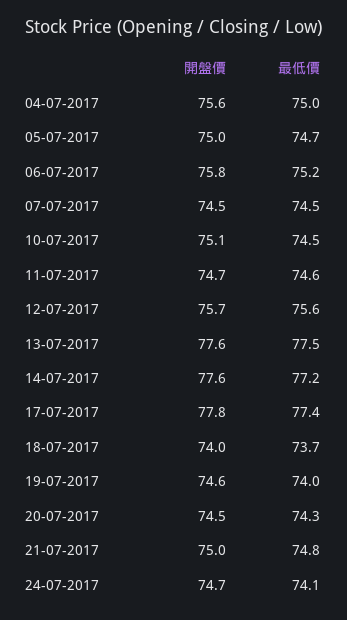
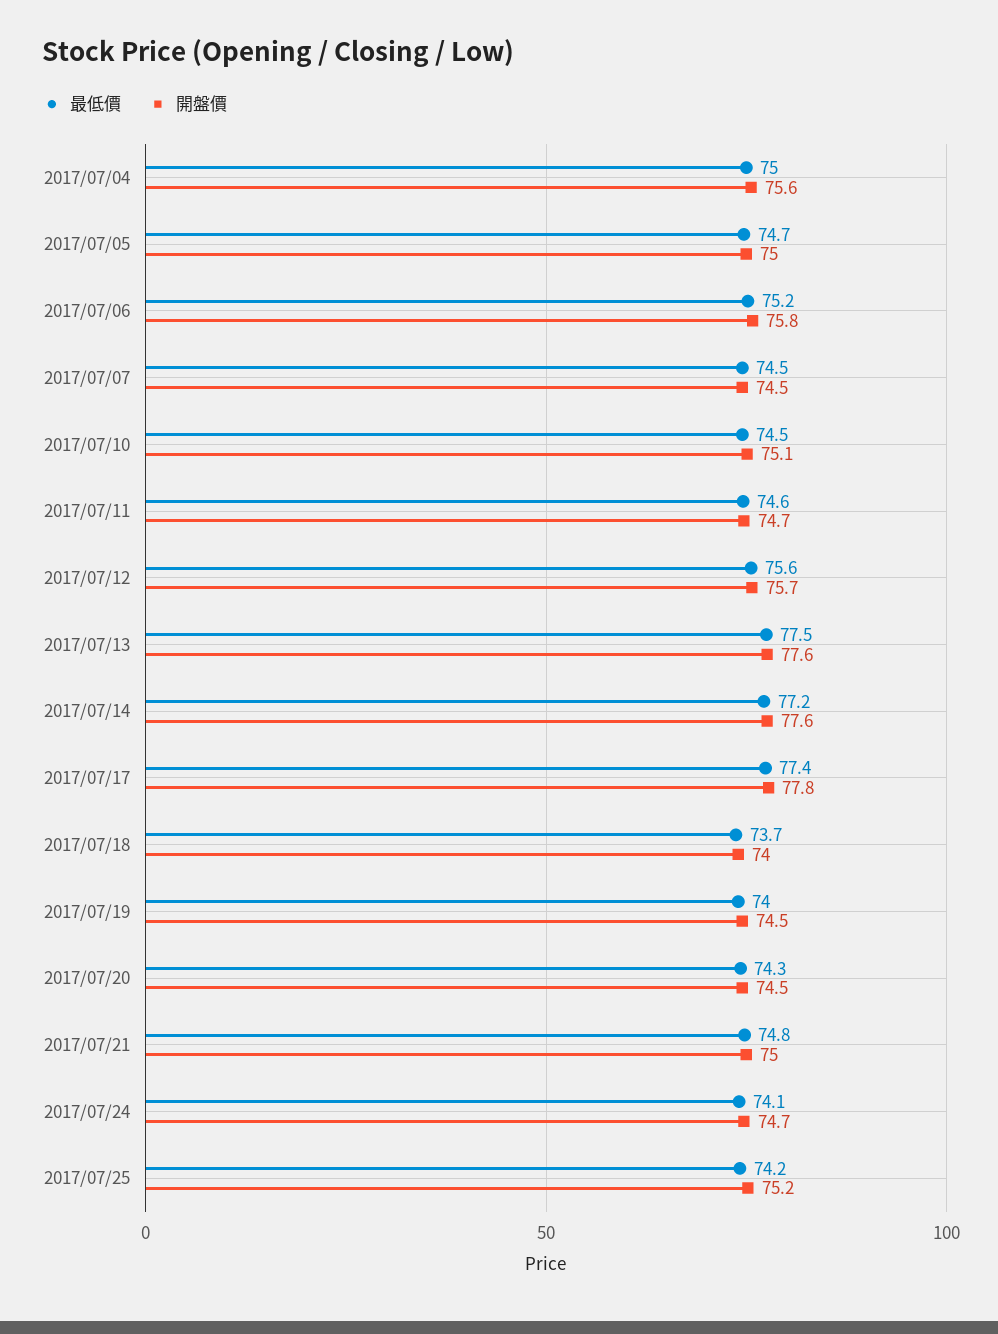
開盤價, 19-07-2017: 74.6 -> 74.5
最低價, 2017/07/25: none -> 74.2
開盤價, 2017/07/25: none -> 75.2

